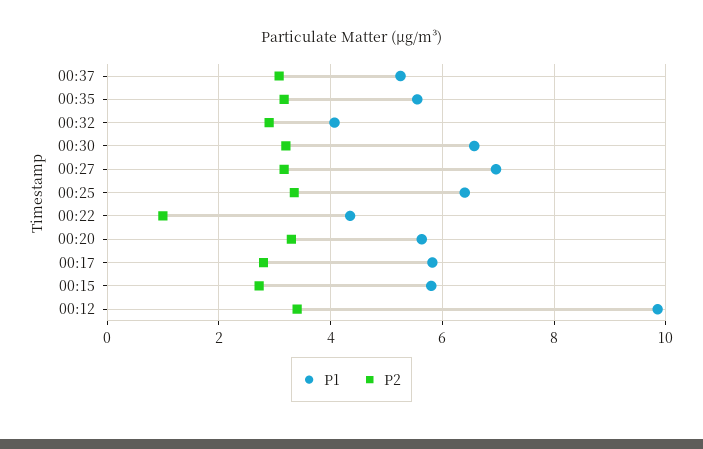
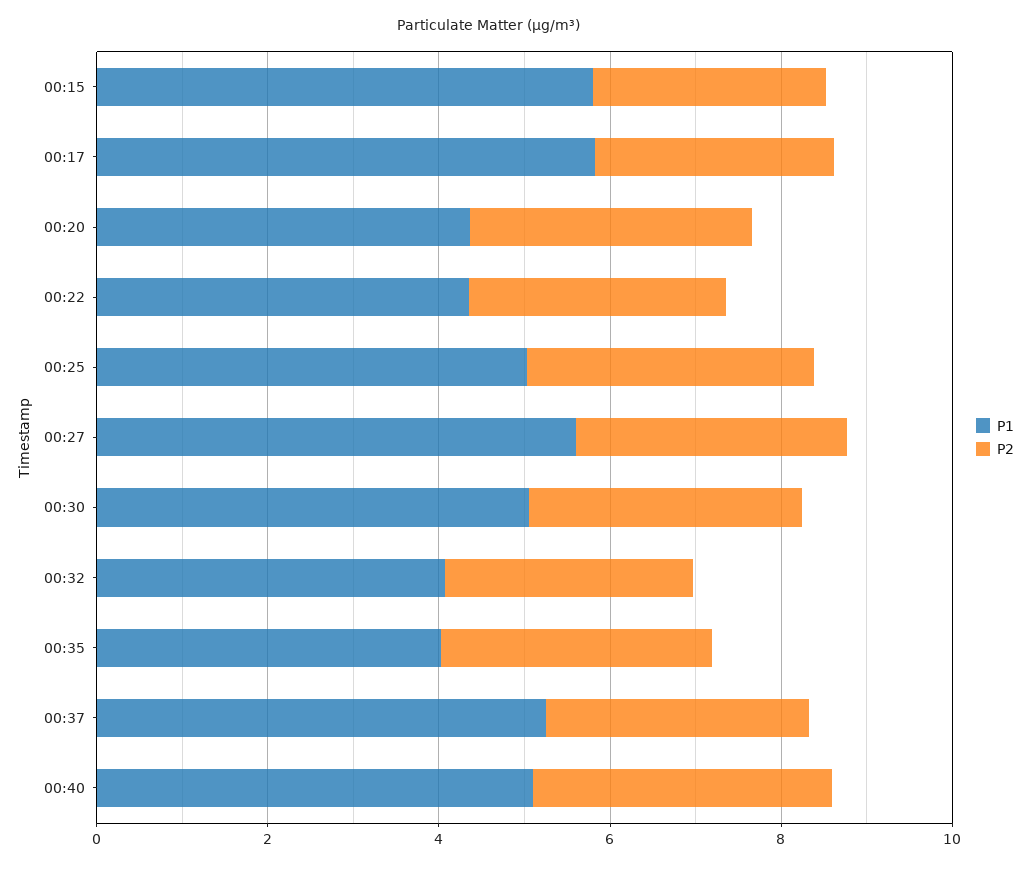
P1, 00:35: 5.6 -> 4
P1, 00:30: 6.6 -> 5
P1, 00:27: 7 -> 5.5
P1, 00:25: 6.4 -> 5
P2, 00:22: 1 -> 3
P1, 00:20: 5.6 -> 4.5
P1, 00:12: 9.8 -> none
P2, 00:12: 3.4 -> none
P1, 00:40: none -> 5
P2, 00:40: none -> 3.5

